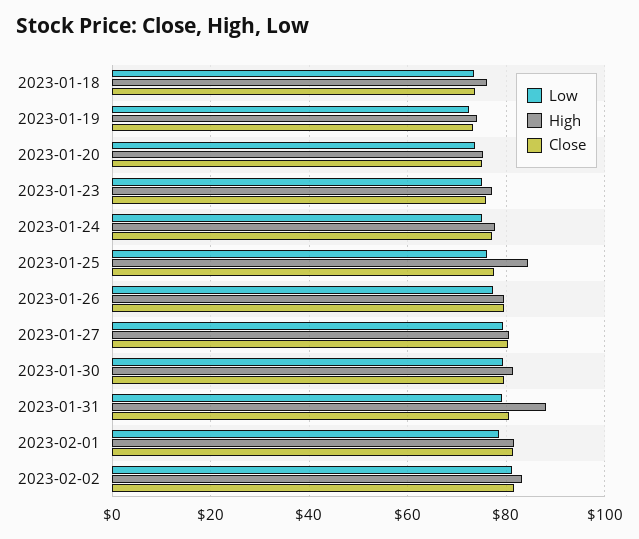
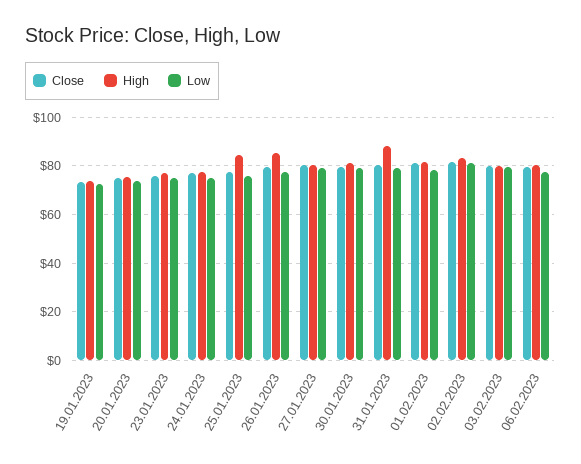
Low, 2023-01-18: 74 -> none
High, 2023-01-18: 76 -> none
Close, 2023-01-18: 74 -> none
High, 2023-01-26: 80 -> 85
Close, 03.02.2023: none -> 80
High, 03.02.2023: none -> 80
Low, 03.02.2023: none -> 80
Close, 06.02.2023: none -> 80
High, 06.02.2023: none -> 80
Low, 06.02.2023: none -> 77.5

